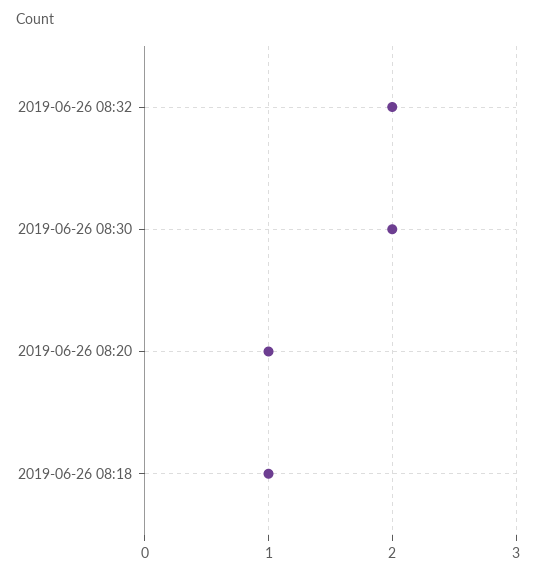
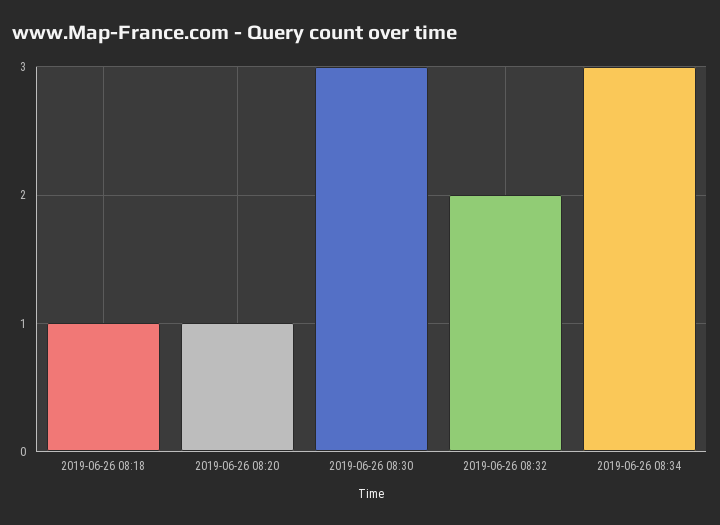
2019-06-26 08:30: 2 -> 3
2019-06-26 08:34: none -> 3

